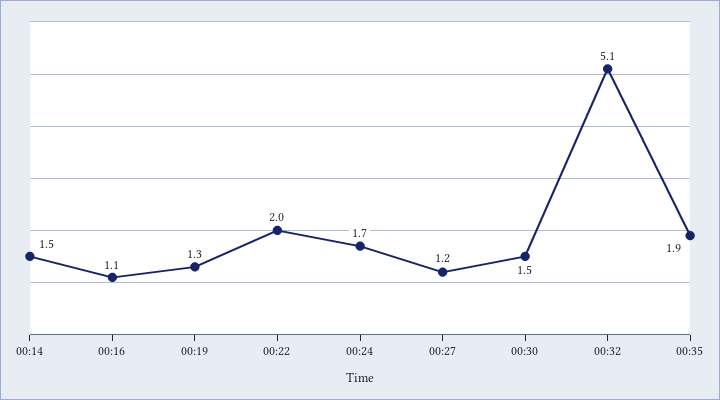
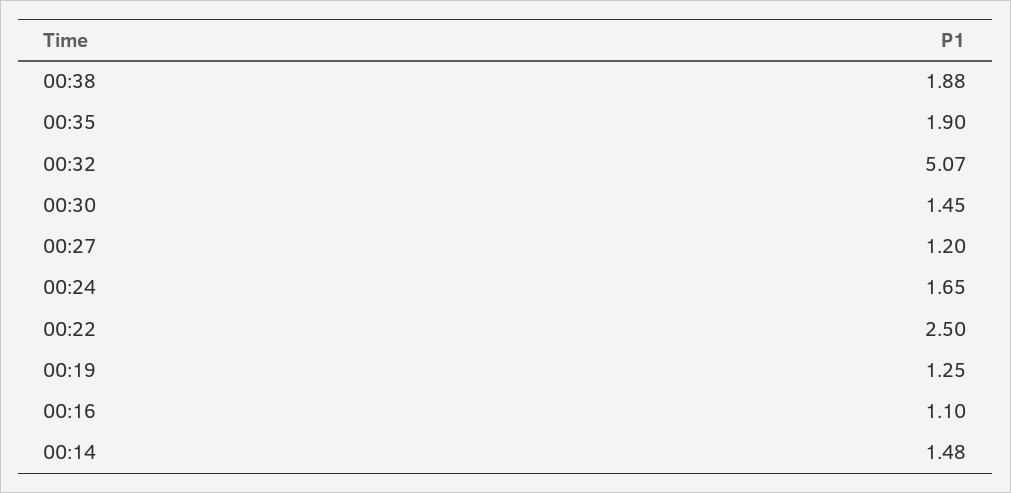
00:22: 2 -> 2.5
00:38: none -> 1.88

